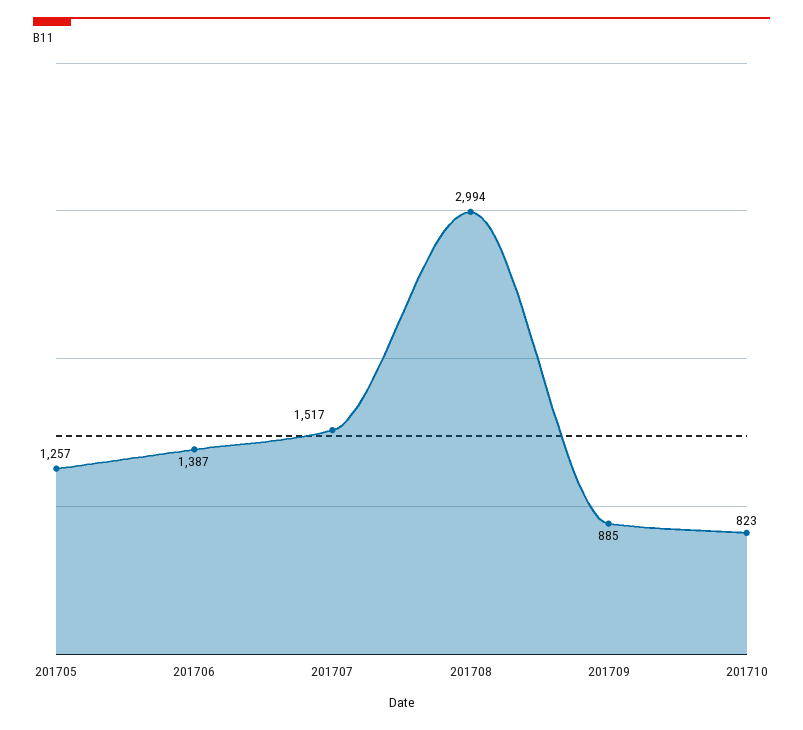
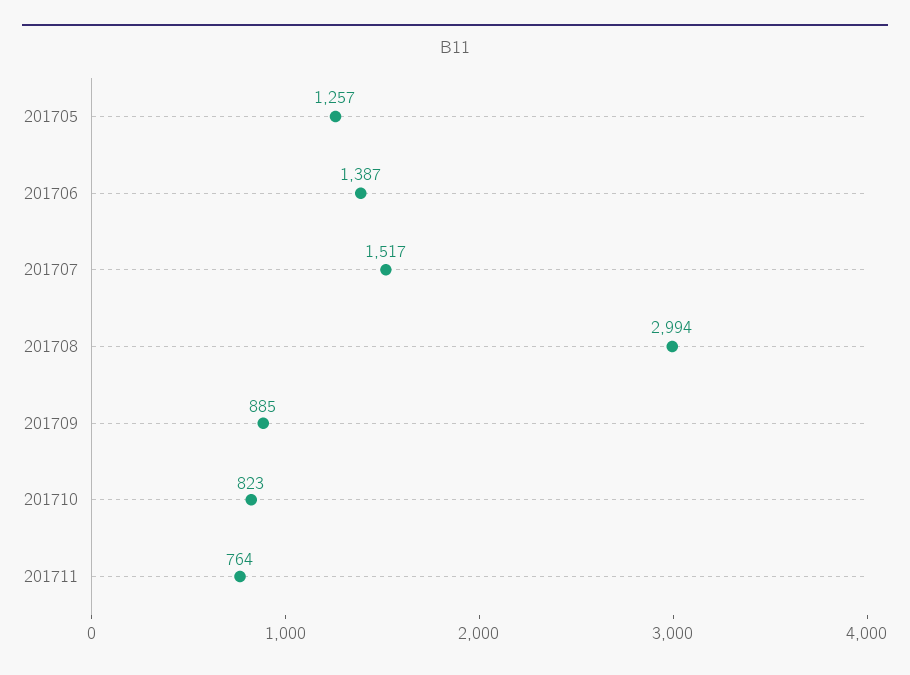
201711: none -> 764

